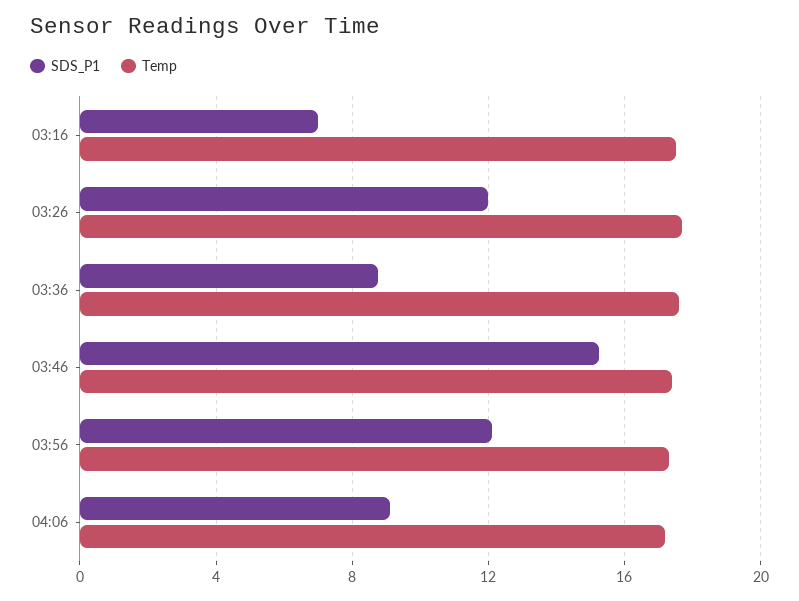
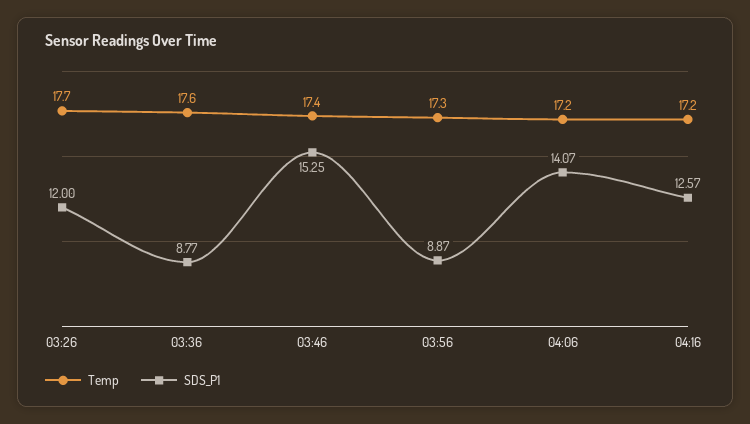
SDS_P1, 03:16: 7 -> none
Temp, 03:16: 17.5 -> none
SDS_P1, 03:56: 12 -> 8.87
SDS_P1, 04:06: 9 -> 14.07
Temp, 04:16: none -> 17.2
SDS_P1, 04:16: none -> 12.57

